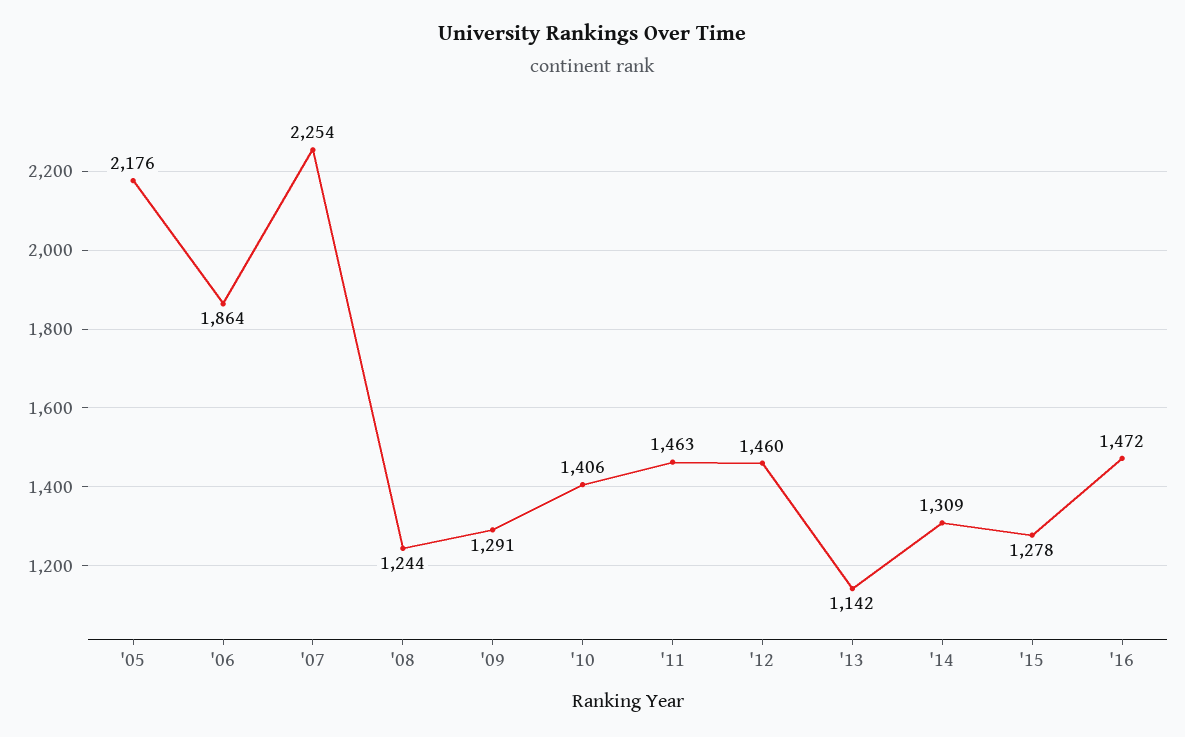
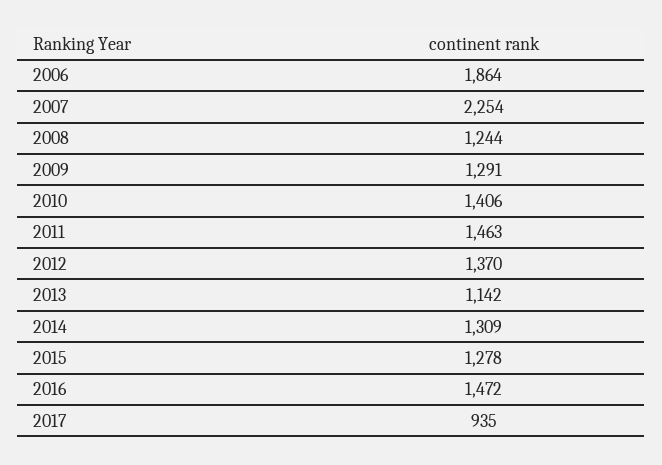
'05: 2176 -> none
'12: 1460 -> 1370
2017: none -> 935

